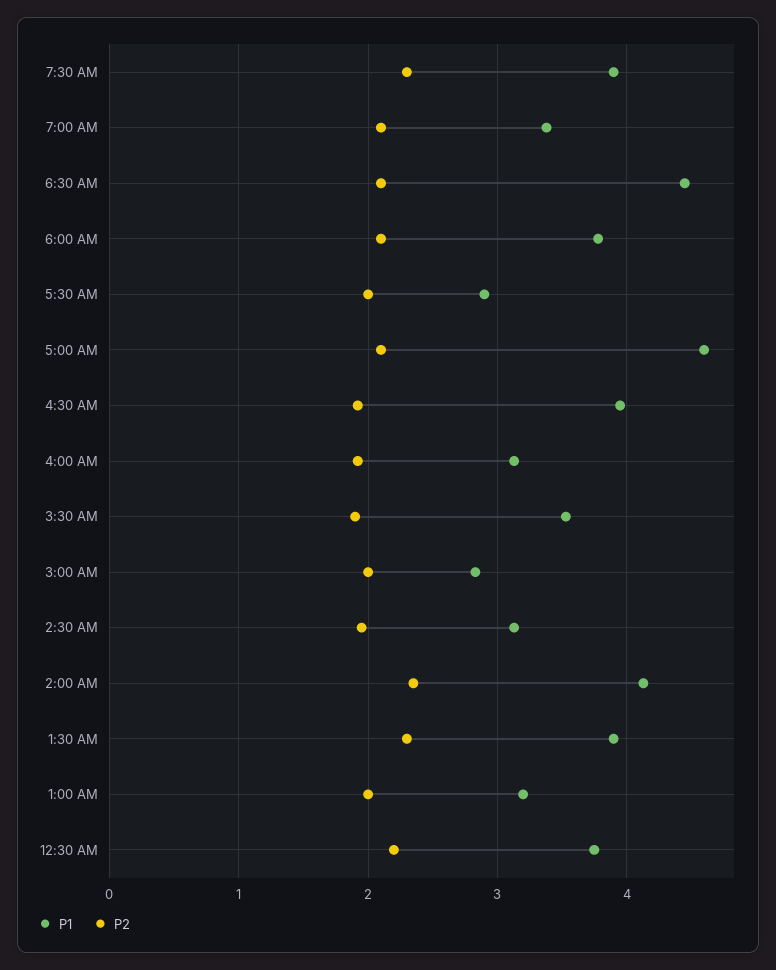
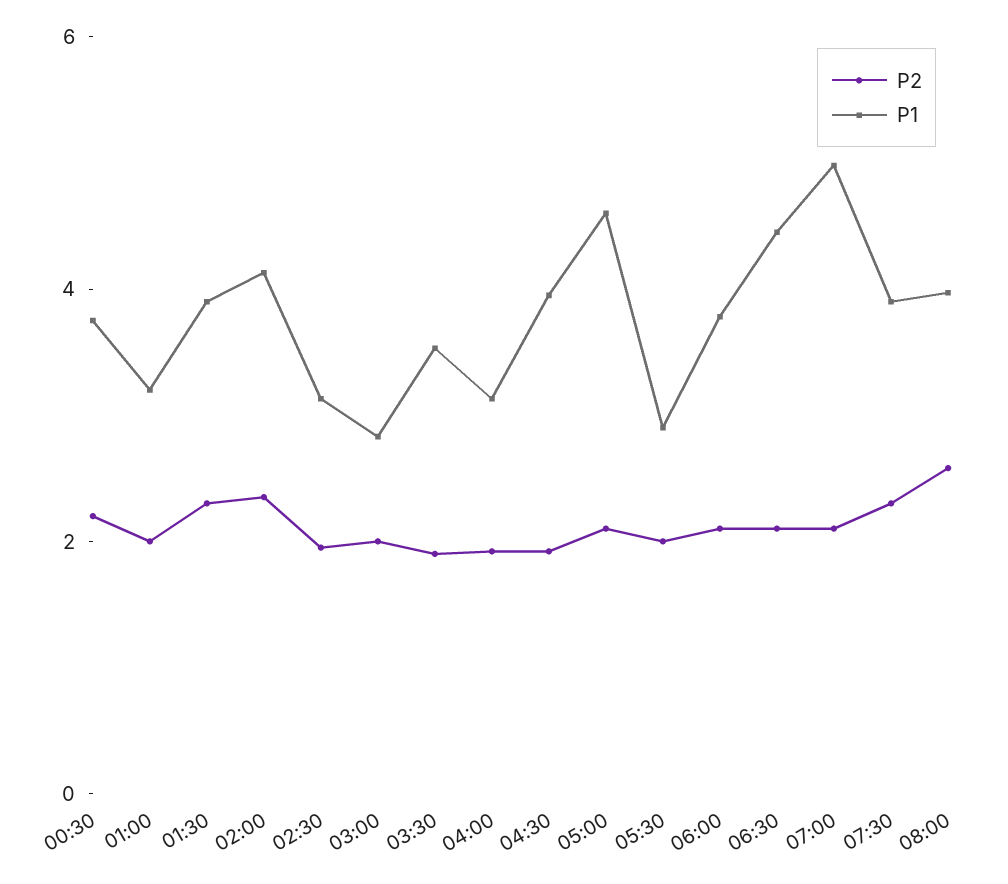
P1, 7:00 AM: 3.4 -> 5
P2, 08:00: none -> 2.5
P1, 08:00: none -> 4

